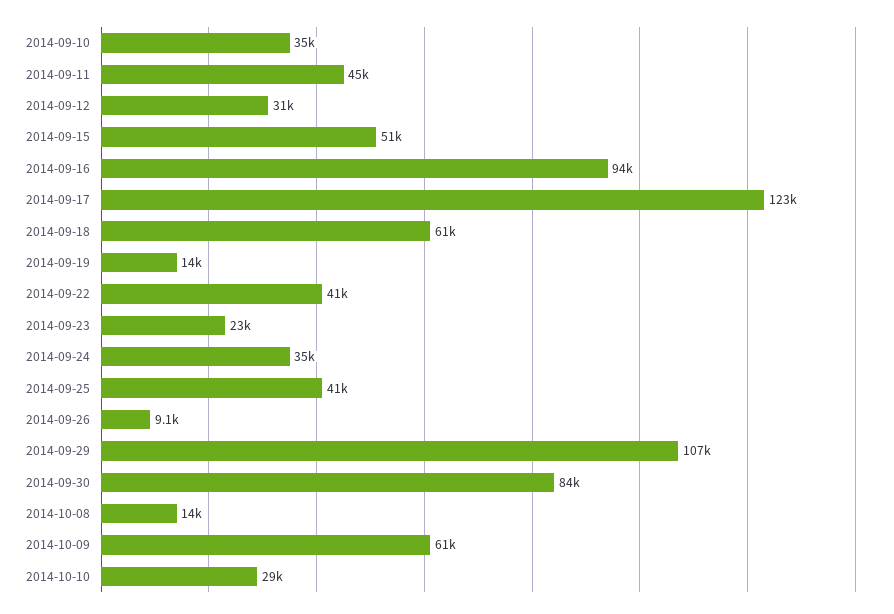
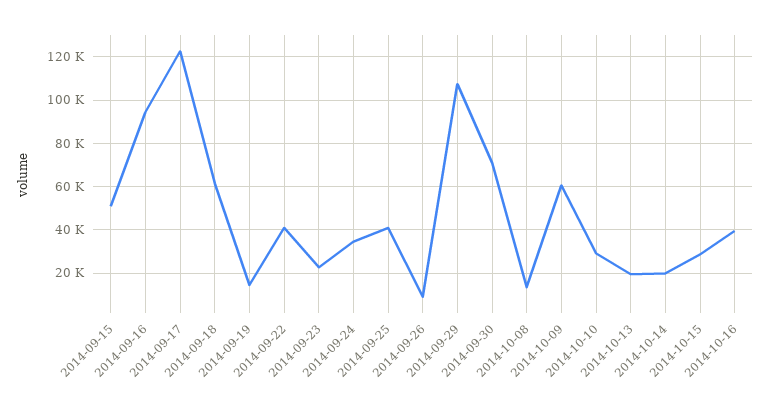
2014-09-10: 35000 -> none
2014-09-11: 45000 -> none
2014-09-12: 31000 -> none
2014-09-30: 84000 -> 70000
2014-10-13: none -> 20000
2014-10-14: none -> 20000
2014-10-15: none -> 30000
2014-10-16: none -> 40000

